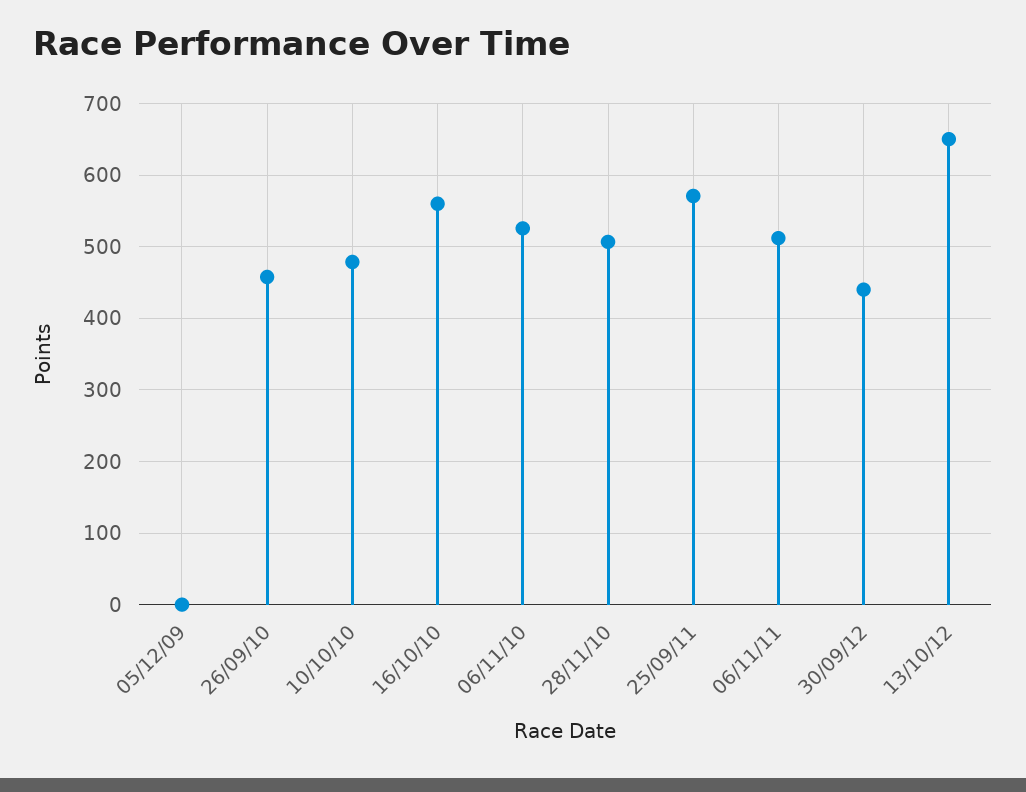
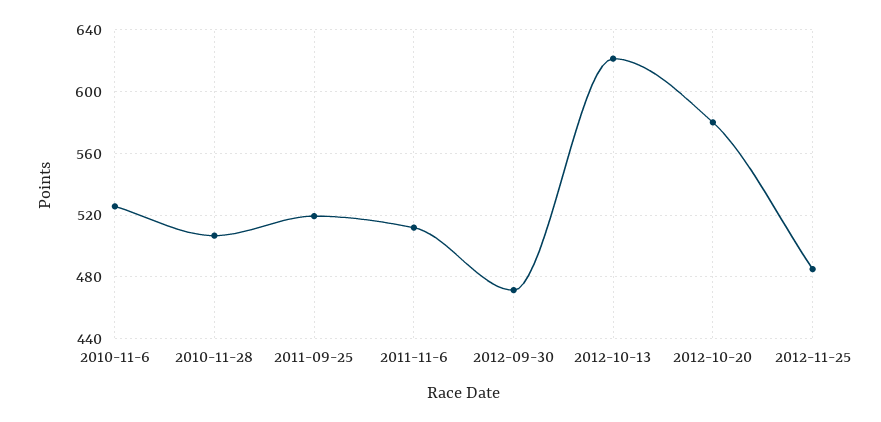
05/12/09: 0 -> none
26/09/10: 460 -> none
10/10/10: 480 -> none
16/10/10: 560 -> none
25/09/11: 570 -> 520
30/09/12: 440 -> 470
13/10/12: 650 -> 620
2012-10-20: none -> 580
2012-11-25: none -> 485

